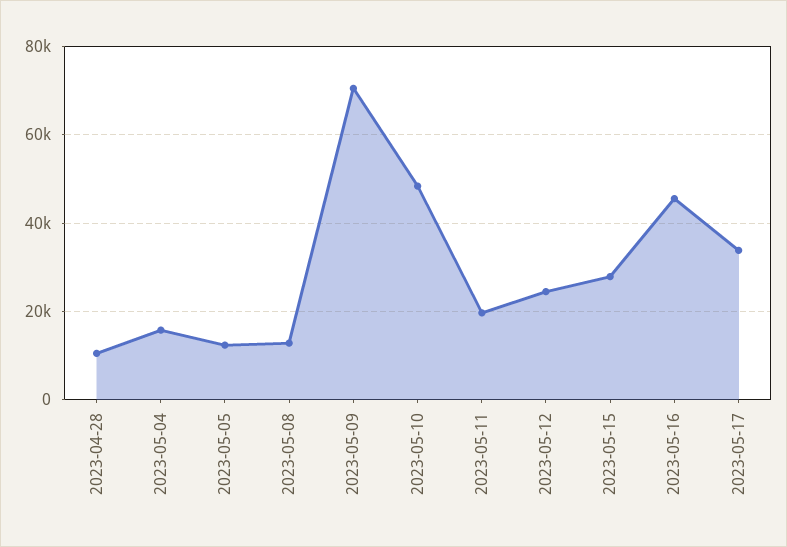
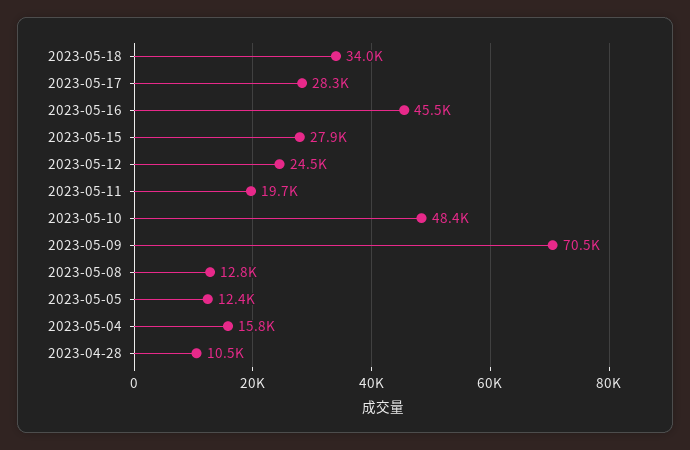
2023-05-17: 34000 -> 28300
2023-05-18: none -> 34000

